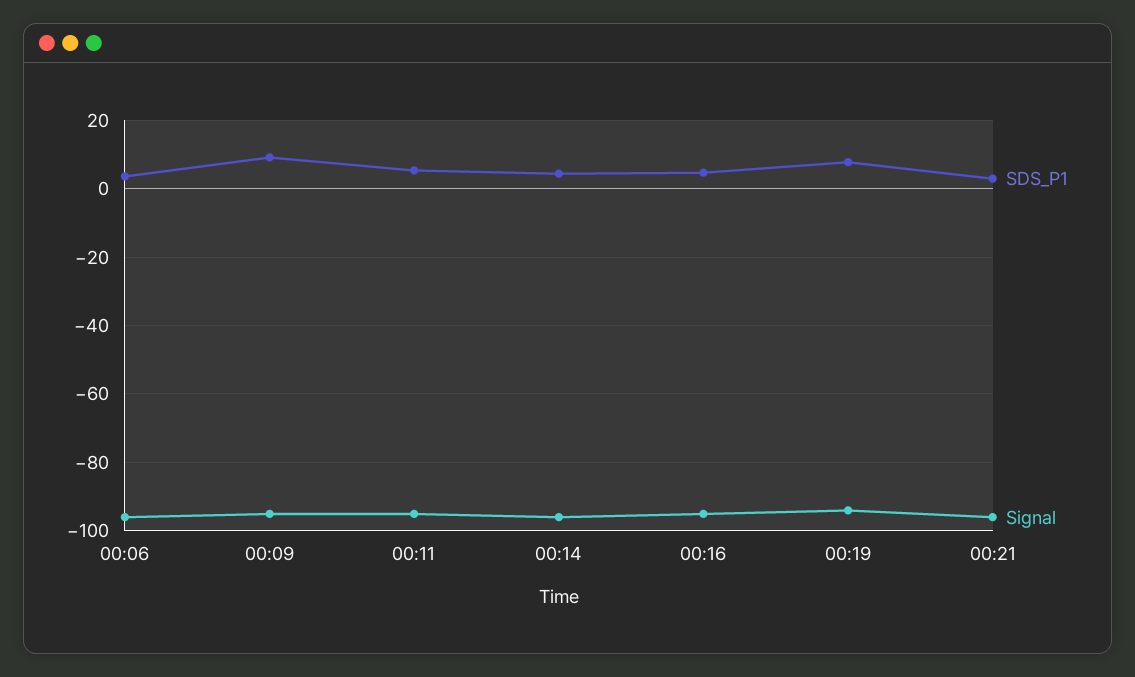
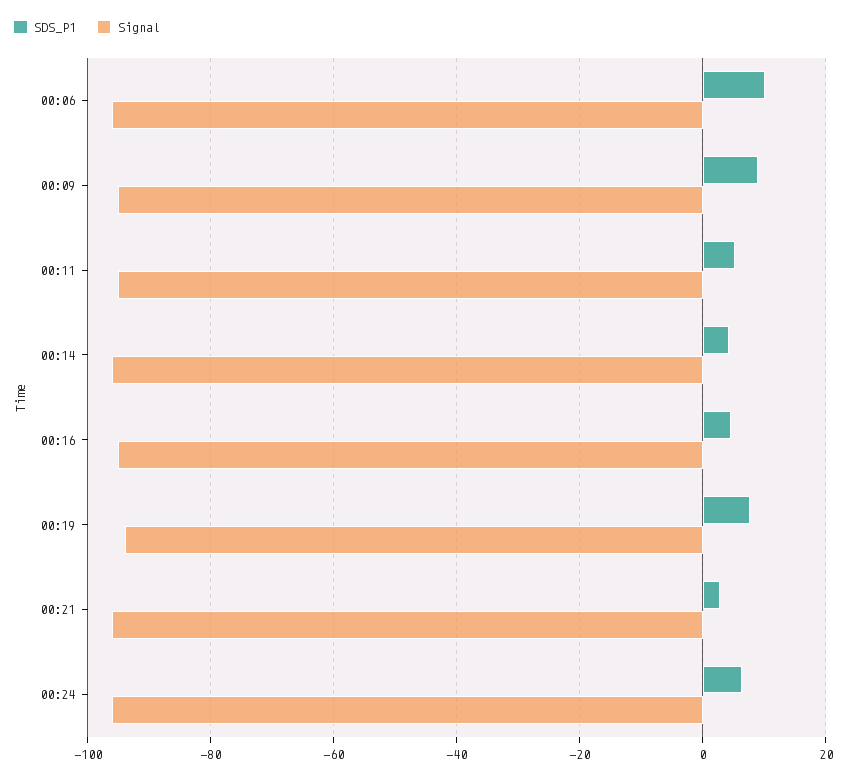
SDS_P1, 00:06: 4 -> 10
SDS_P1, 00:24: none -> 6
Signal, 00:24: none -> -96

